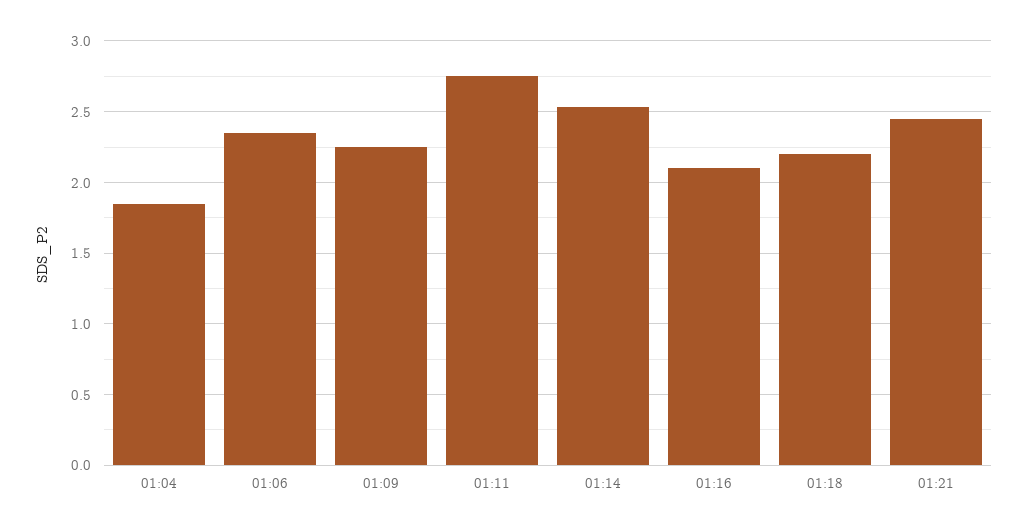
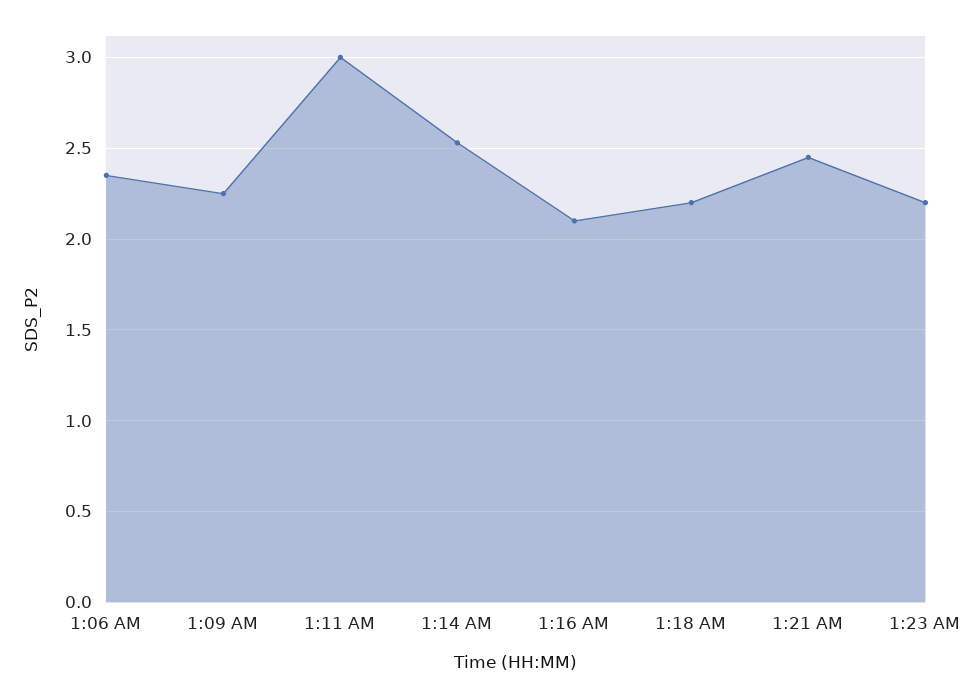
01:04: 1.85 -> none
01:11: 2.75 -> 3
1:23 AM: none -> 2.2

